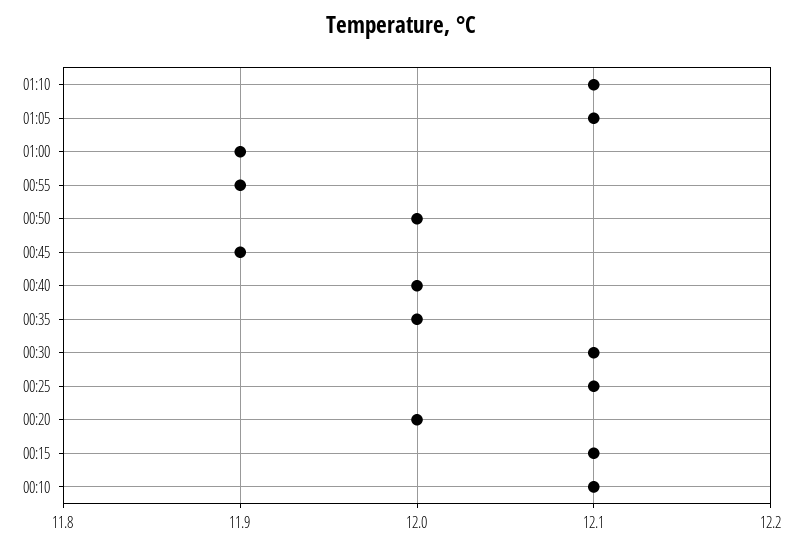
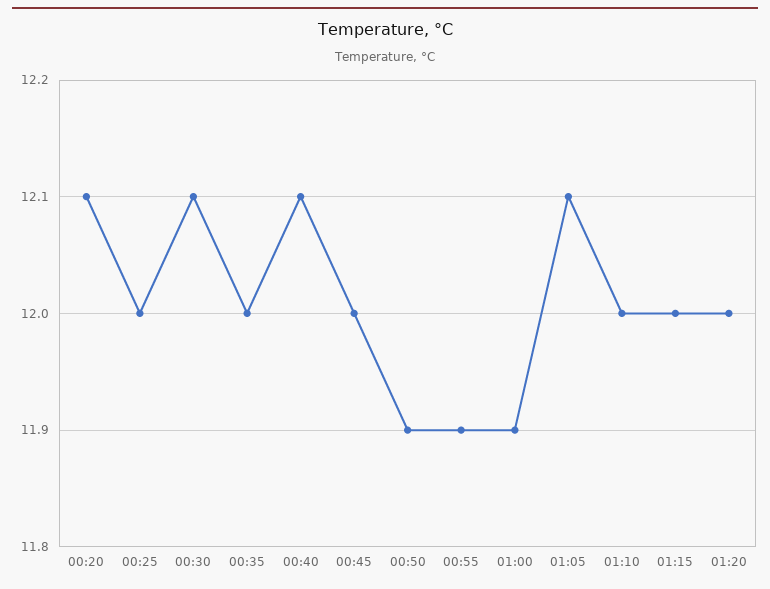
01:10: 12.1 -> 12
00:50: 12 -> 11.9
00:45: 11.9 -> 12
00:40: 12 -> 12.1
00:25: 12.1 -> 12
00:20: 12 -> 12.1
00:15: 12.1 -> none
00:10: 12.1 -> none
01:15: none -> 12
01:20: none -> 12

